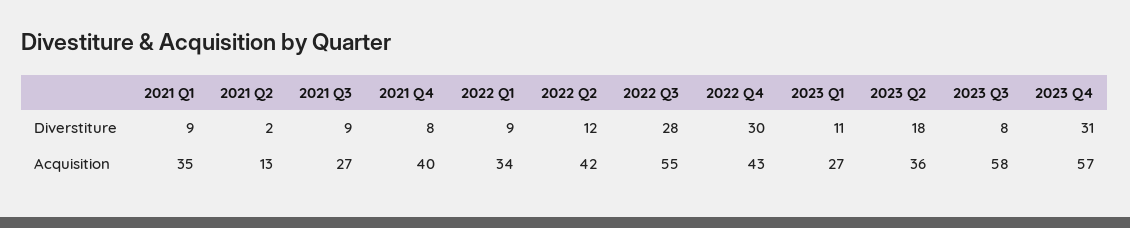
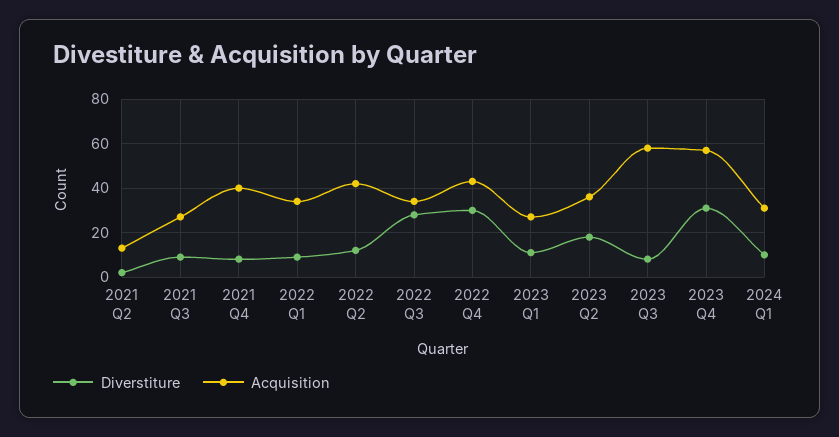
Diverstiture, 2021 Q1: 9 -> none
Acquisition, 2021 Q1: 35 -> none
Acquisition, 2022 Q3: 55 -> 35
Diverstiture, 2024 Q1: none -> 10
Acquisition, 2024 Q1: none -> 30

